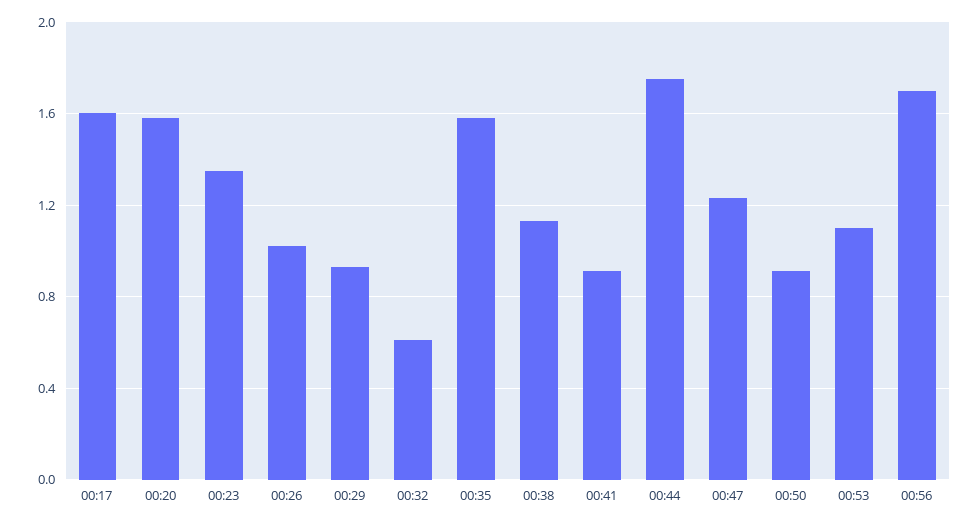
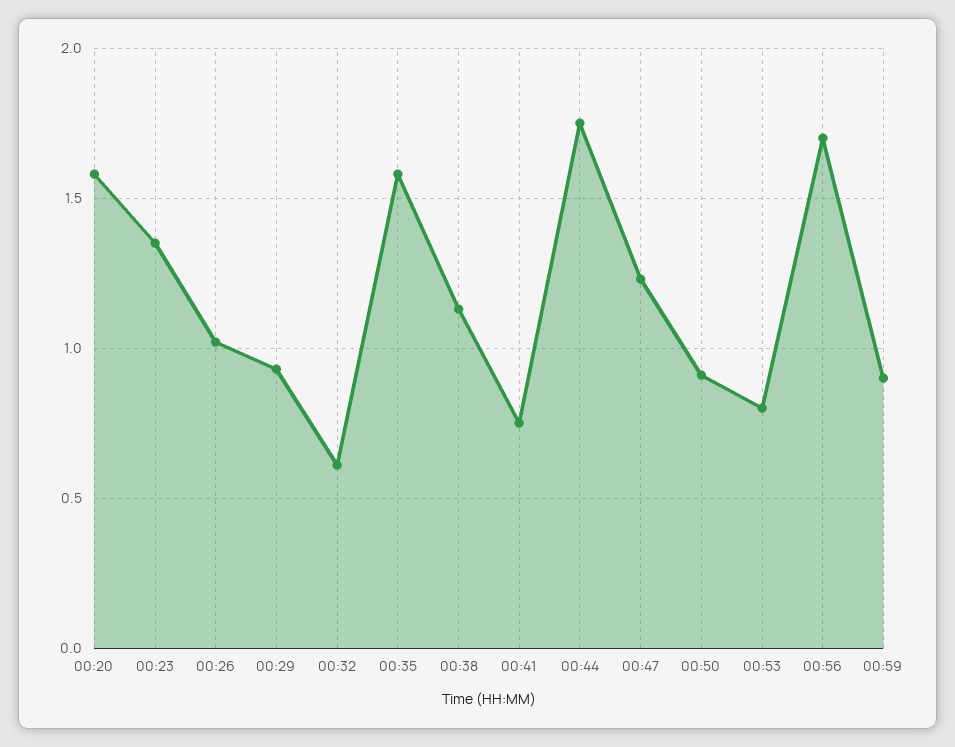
00:17: 1.6 -> none
00:41: 0.9 -> 0.75
00:53: 1.1 -> 0.8
00:59: none -> 0.9

